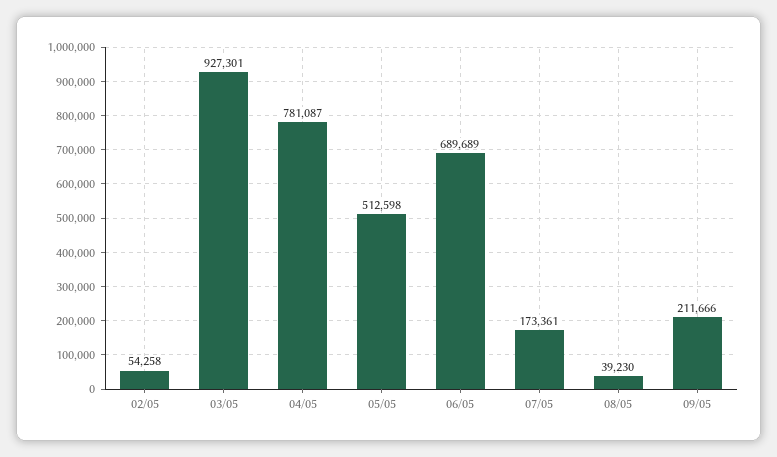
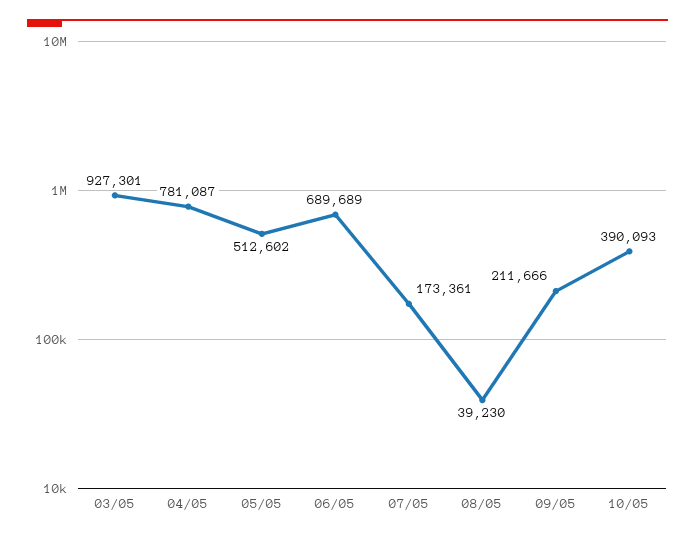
02/05: 54258 -> none
05/05: 512598 -> 512602
10/05: none -> 390093

